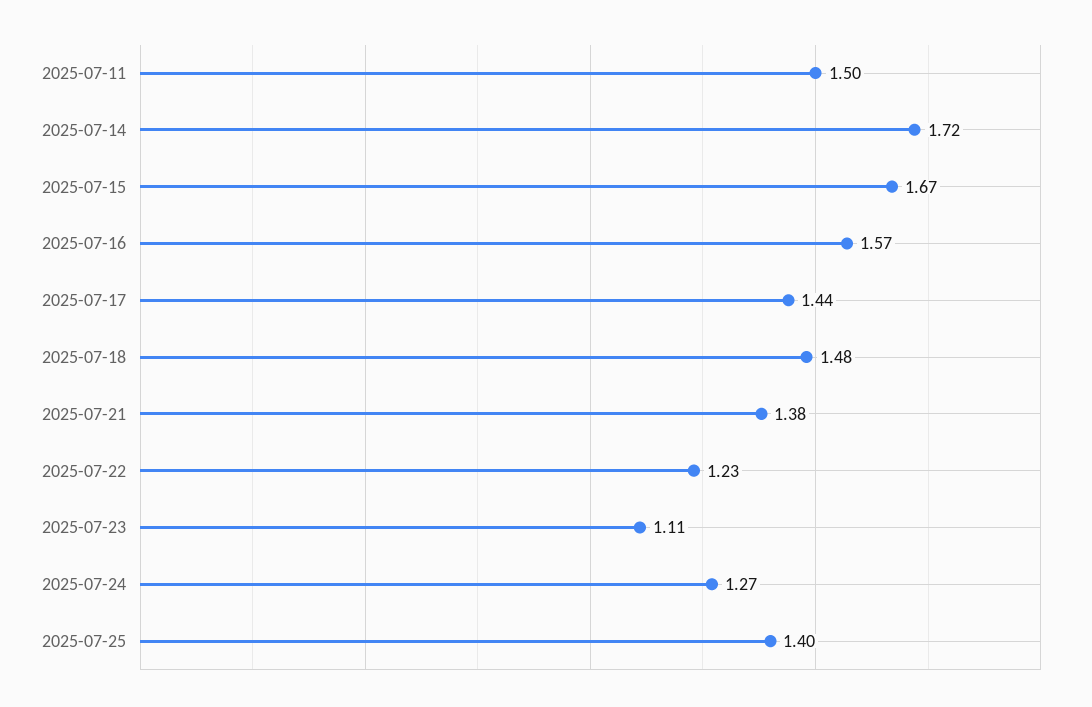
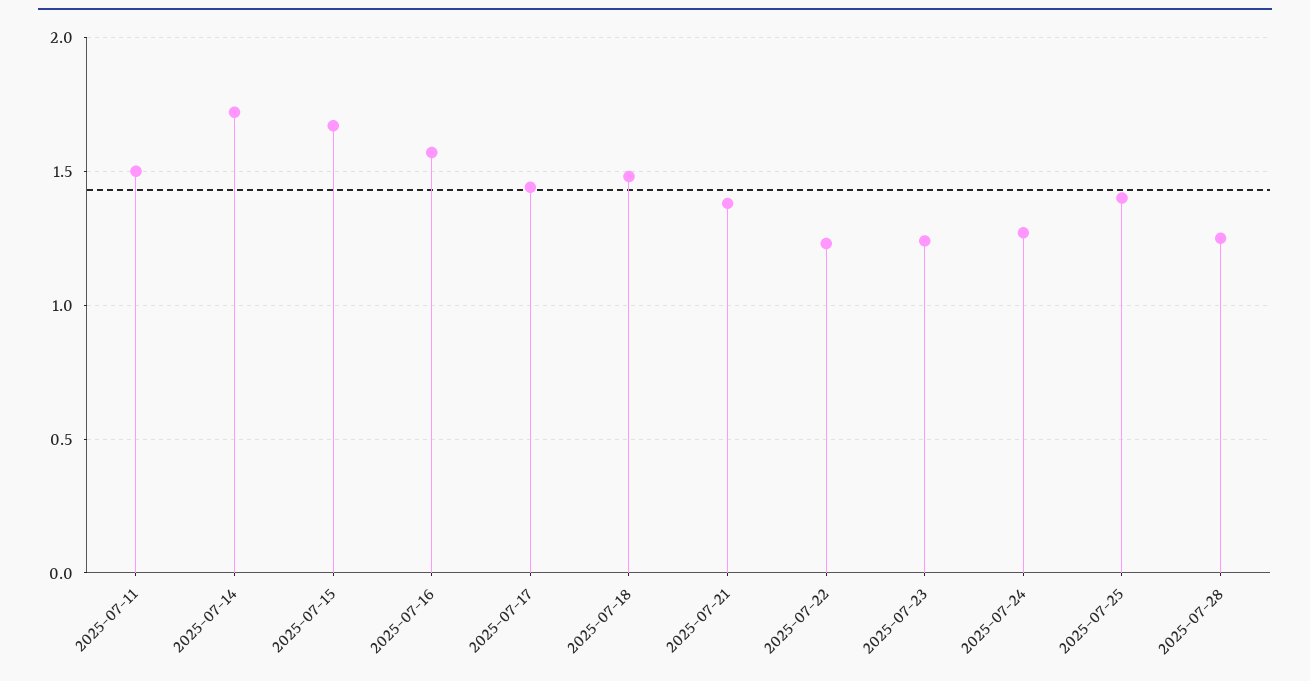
2025-07-23: 1.11 -> 1.25
2025-07-28: none -> 1.25

